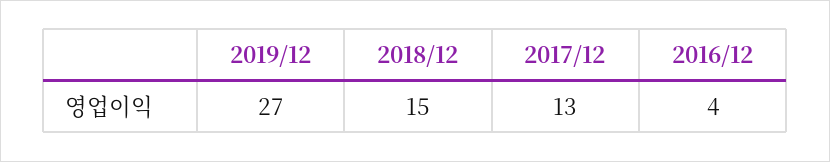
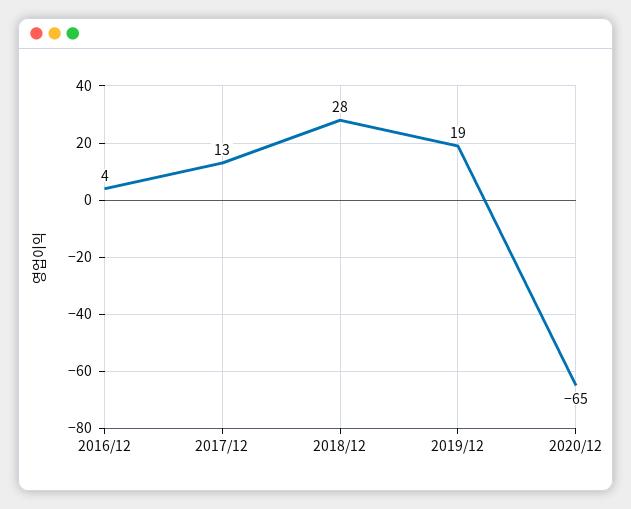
2019/12: 27 -> 19
2018/12: 15 -> 28
2020/12: none -> -65

